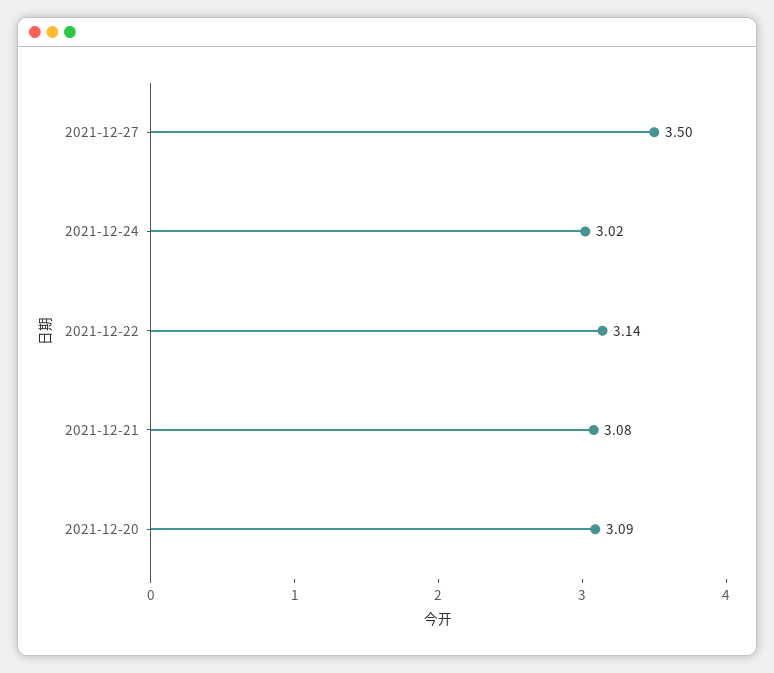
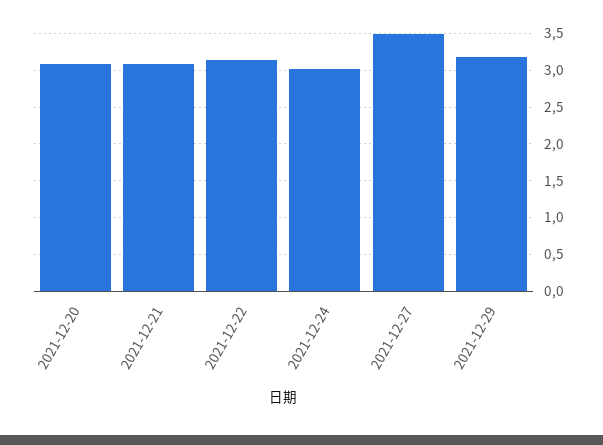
2021-12-29: none -> 3.2

